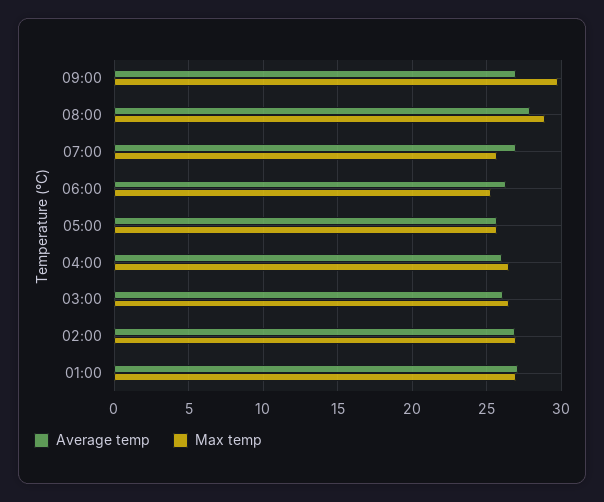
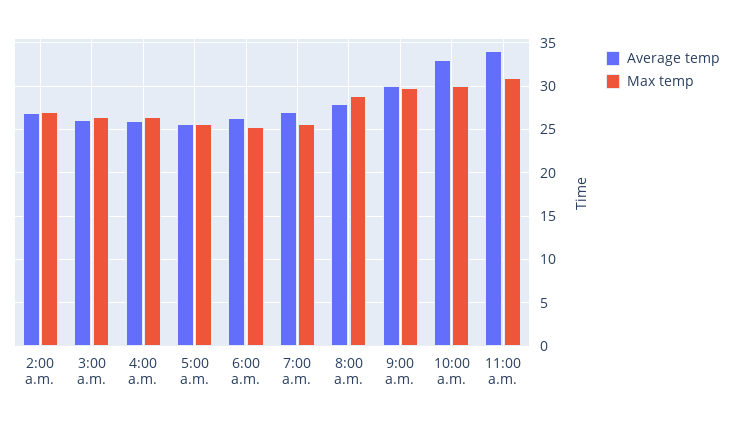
Average temp, 09:00: 27 -> 30
Average temp, 01:00: 27 -> none
Max temp, 01:00: 27 -> none
Average temp, 10:00 a.m.: none -> 33
Max temp, 10:00 a.m.: none -> 30
Average temp, 11:00 a.m.: none -> 34
Max temp, 11:00 a.m.: none -> 31

